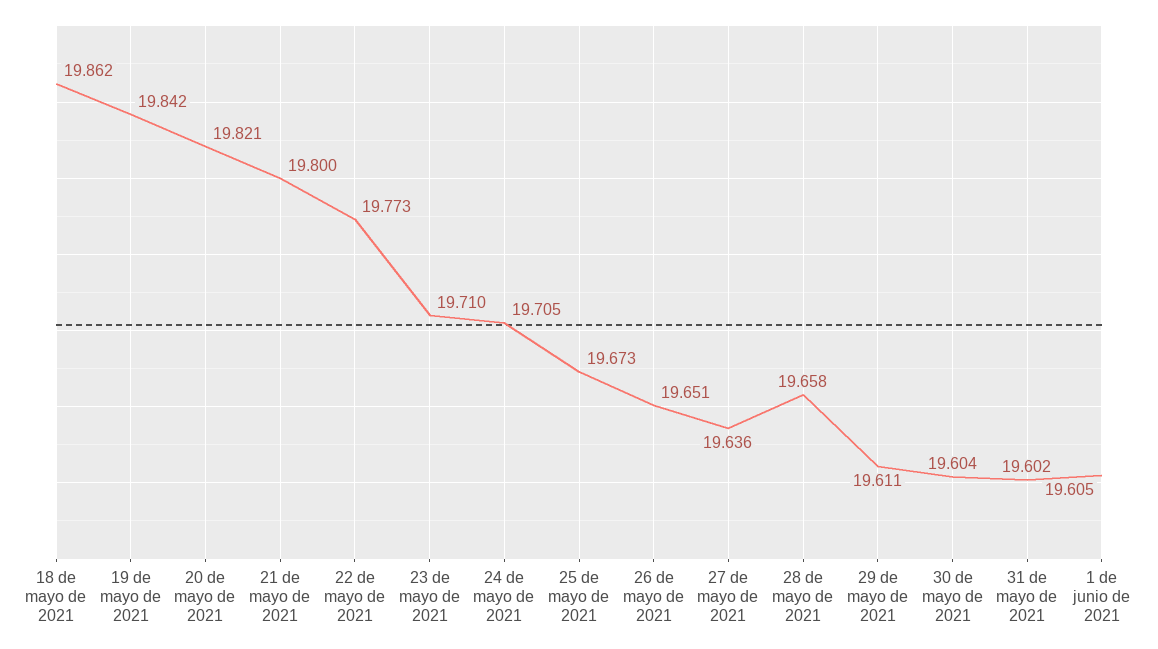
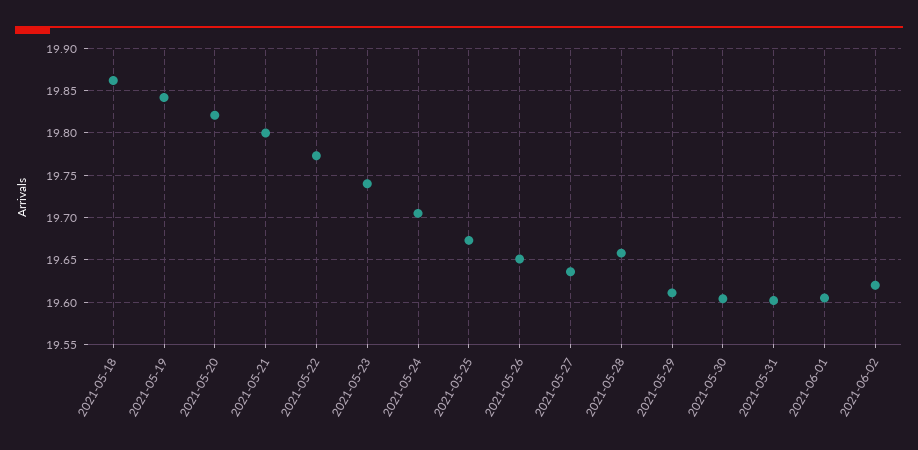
23 de mayo de 2021: 19.71 -> 19.74
2021-06-02: none -> 19.62

